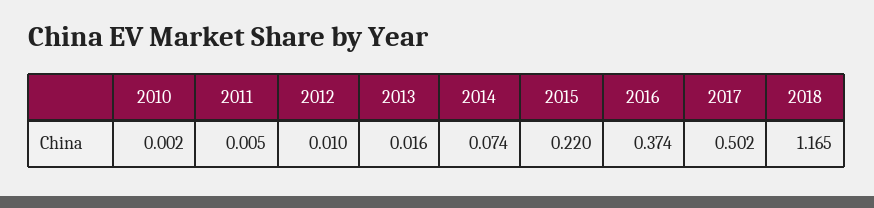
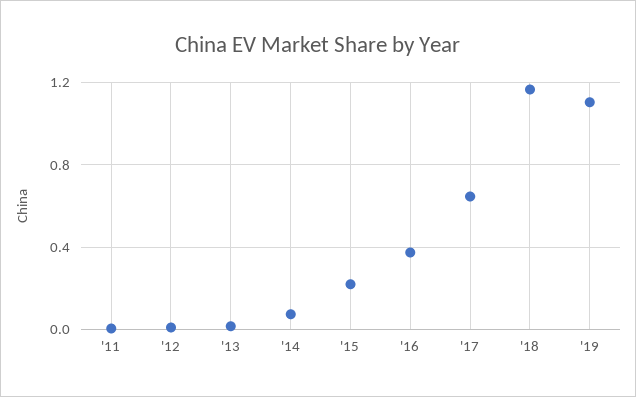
2010: 0.002 -> none
2017: 0.502 -> 0.65
'19: none -> 1.1

